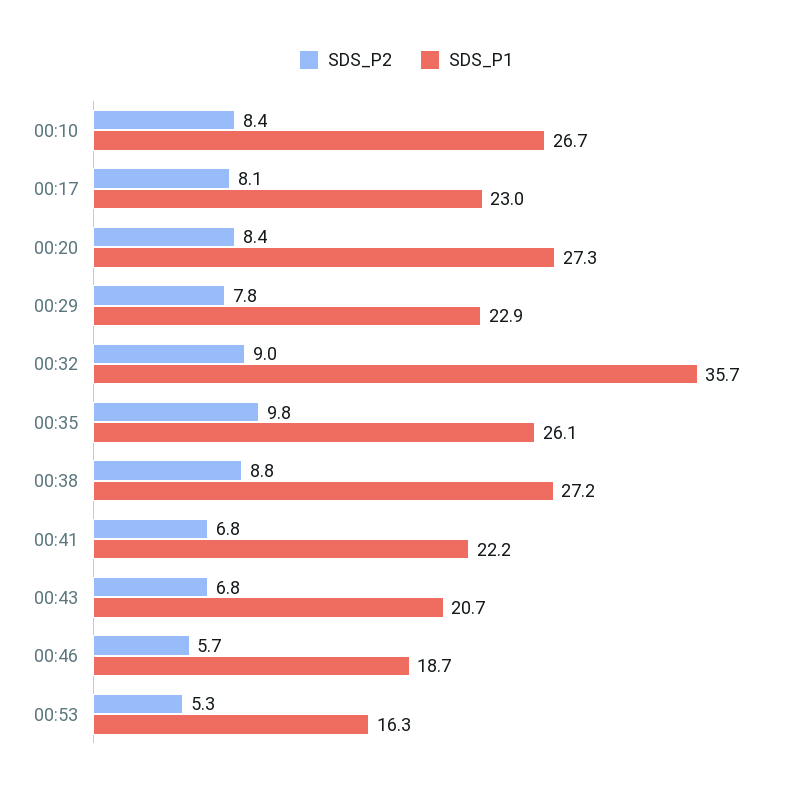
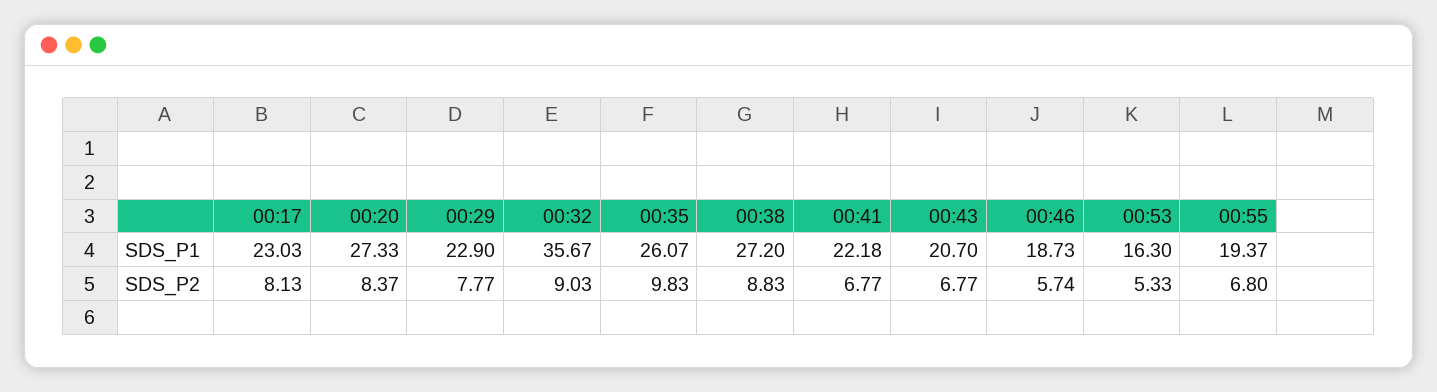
SDS_P2, 00:10: 8.4 -> none
SDS_P1, 00:10: 26.7 -> none
SDS_P1, 00:55: none -> 19.37
SDS_P2, 00:55: none -> 6.8

